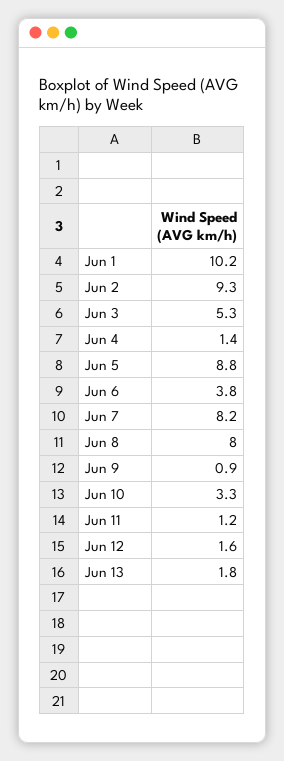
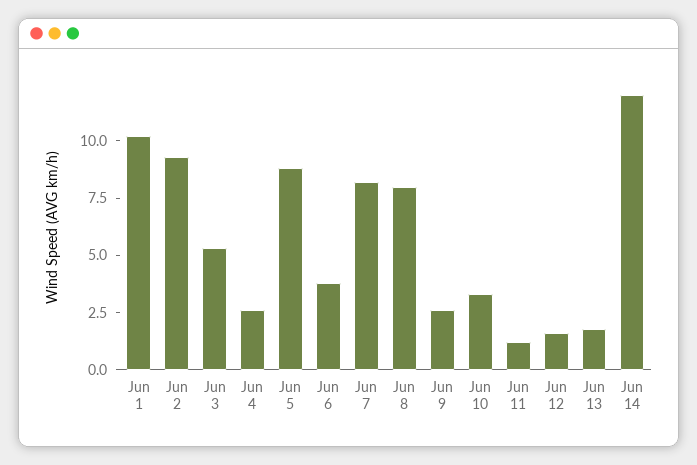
Jun 4: 1.4 -> 2.5
Jun 9: 0.9 -> 2.5
Jun 14: none -> 12

